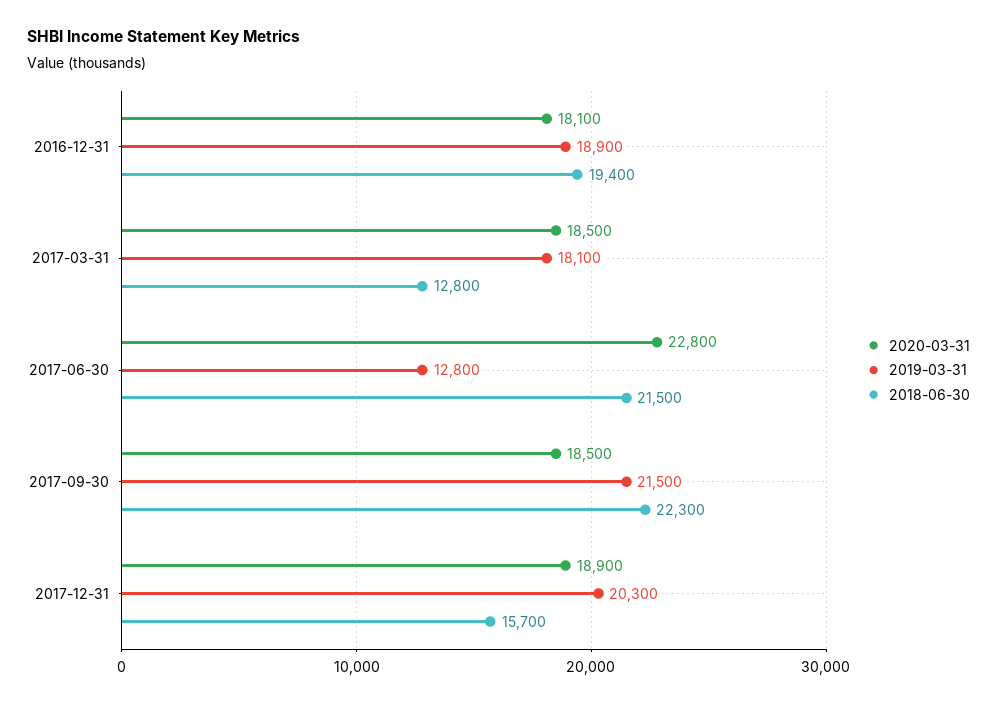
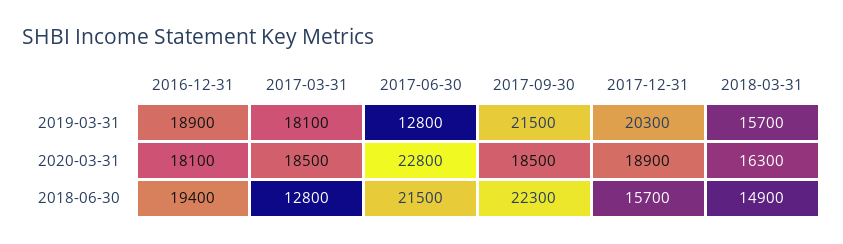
2019-03-31, 2018-03-31: none -> 15700
2020-03-31, 2018-03-31: none -> 16300
2018-06-30, 2018-03-31: none -> 14900

